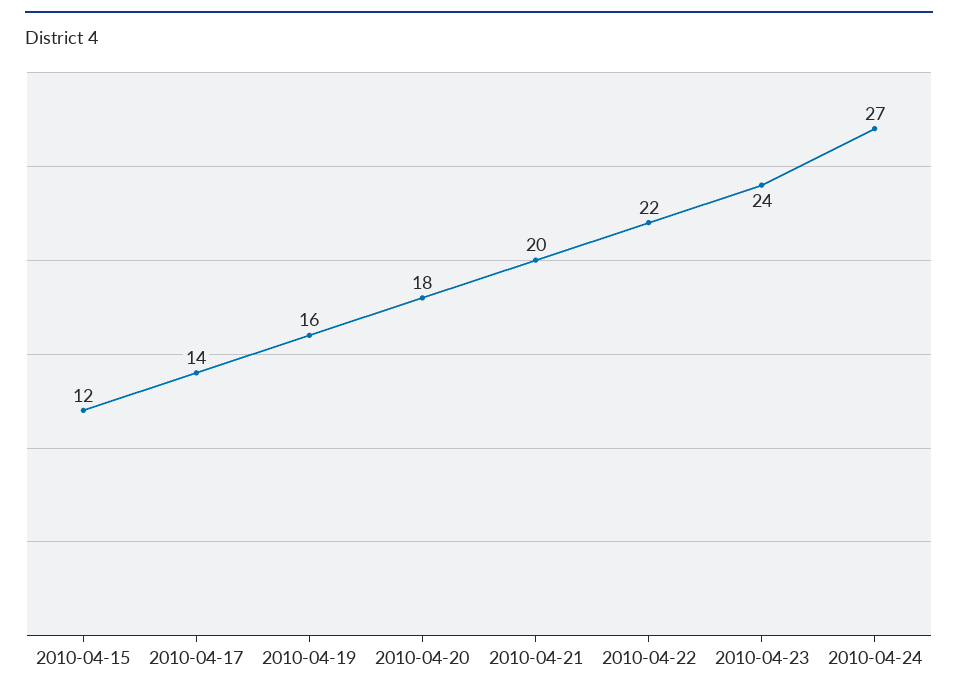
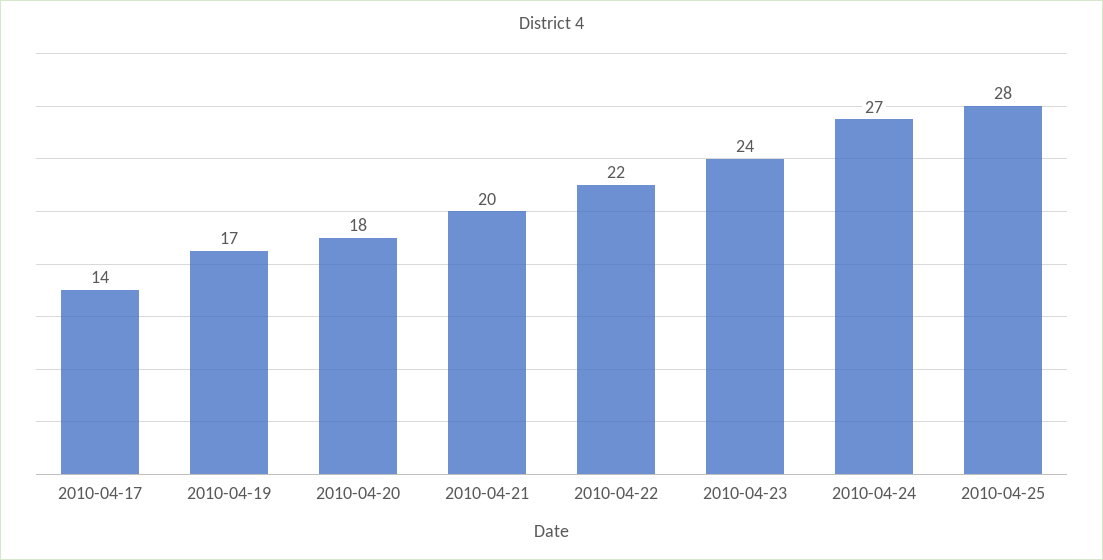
2010-04-15: 12 -> none
2010-04-19: 16 -> 17
2010-04-25: none -> 28

